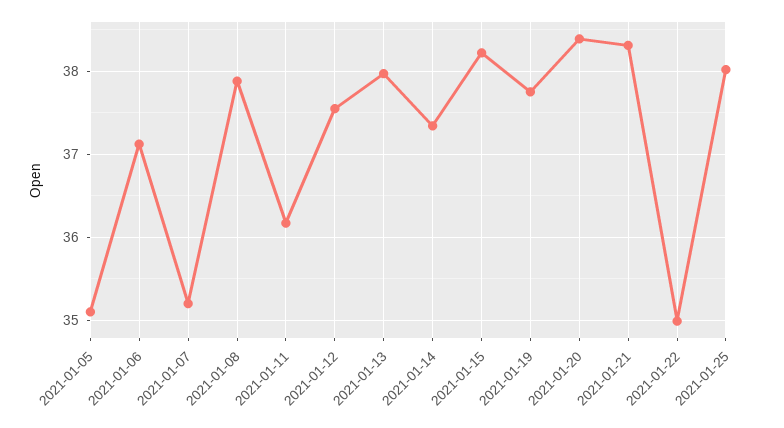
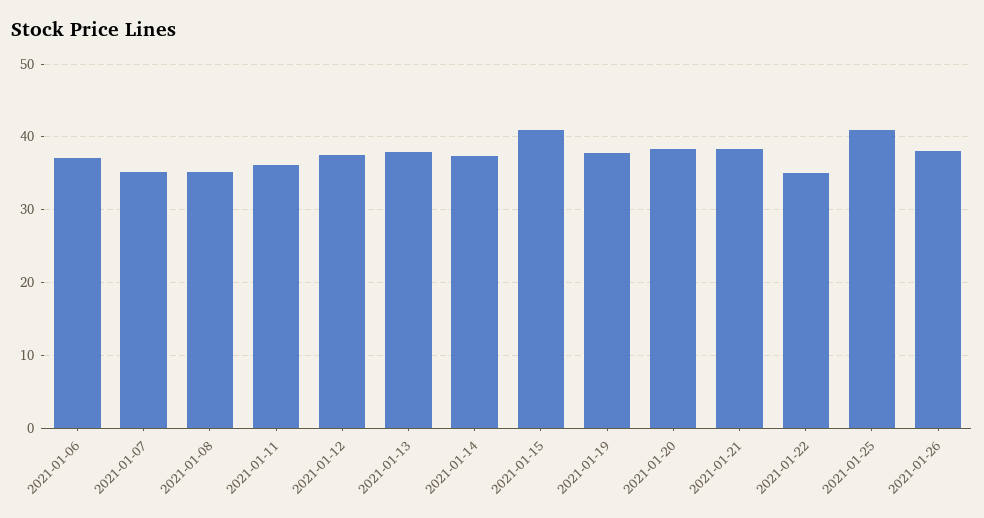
2021-01-05: 35.1 -> none
2021-01-08: 37.9 -> 35
2021-01-15: 38.2 -> 41
2021-01-25: 38 -> 41
2021-01-26: none -> 38

